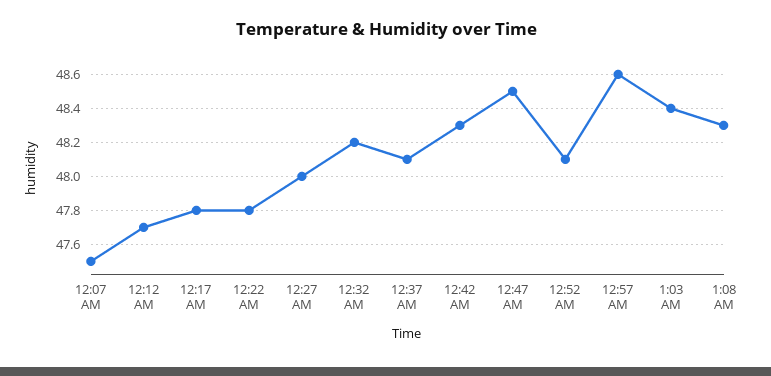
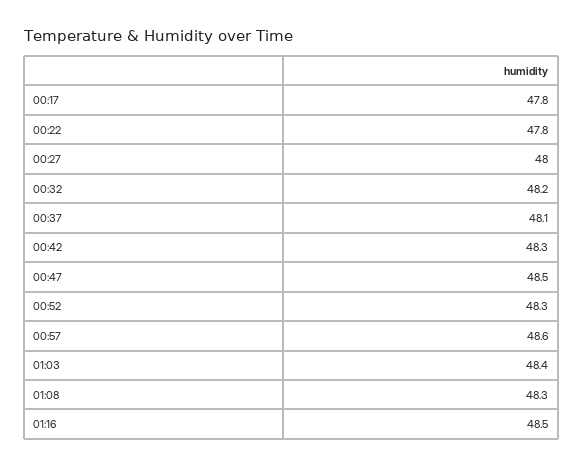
12:07 AM: 47.5 -> none
12:12 AM: 47.7 -> none
12:52 AM: 48.1 -> 48.3
01:16: none -> 48.5

